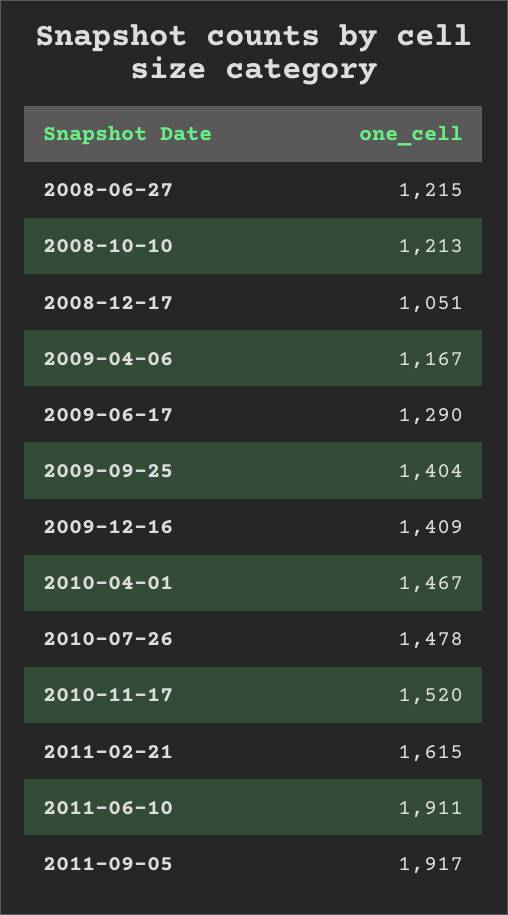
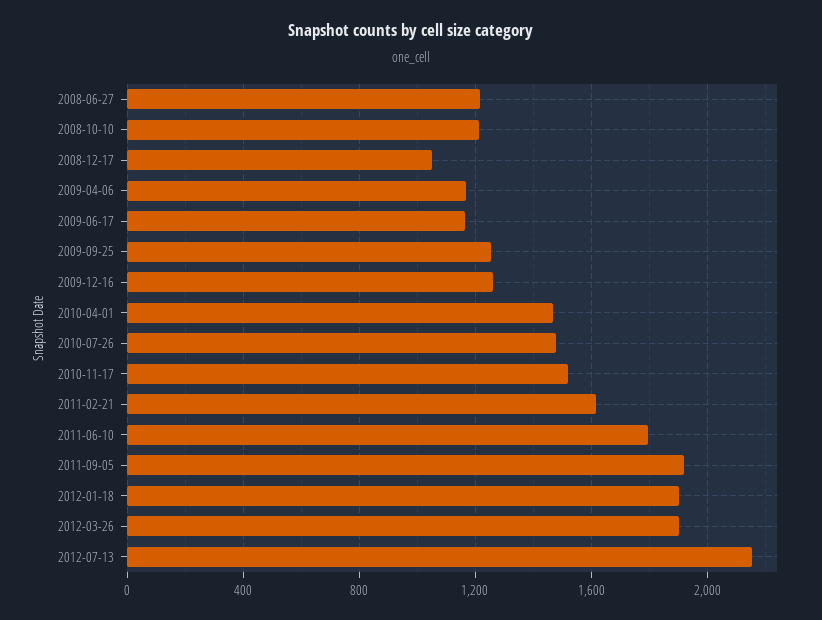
2009-06-17: 1290 -> 1150
2009-09-25: 1404 -> 1250
2009-12-16: 1409 -> 1250
2011-06-10: 1911 -> 1800
2012-01-18: none -> 1900
2012-03-26: none -> 1900
2012-07-13: none -> 2150

